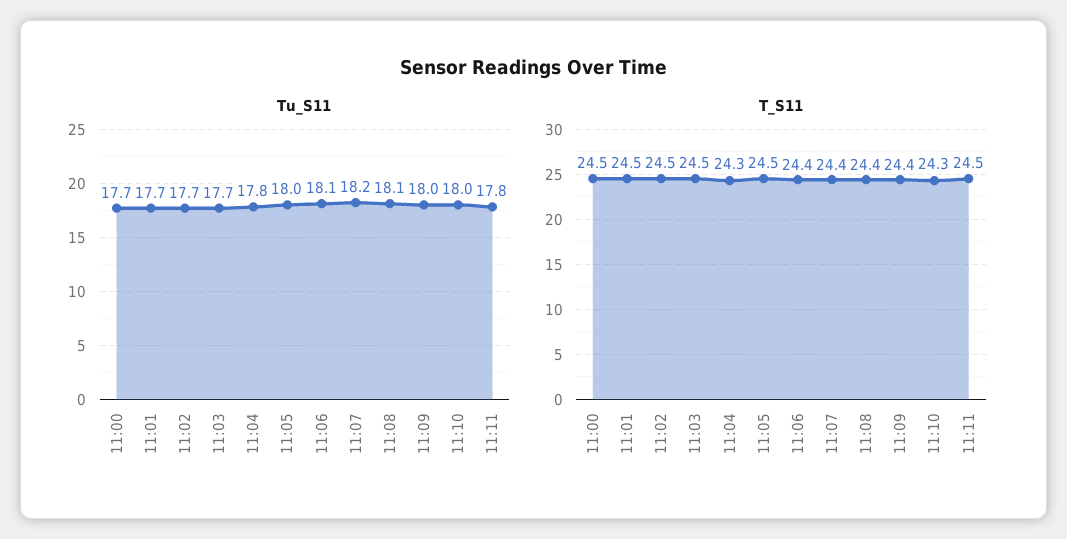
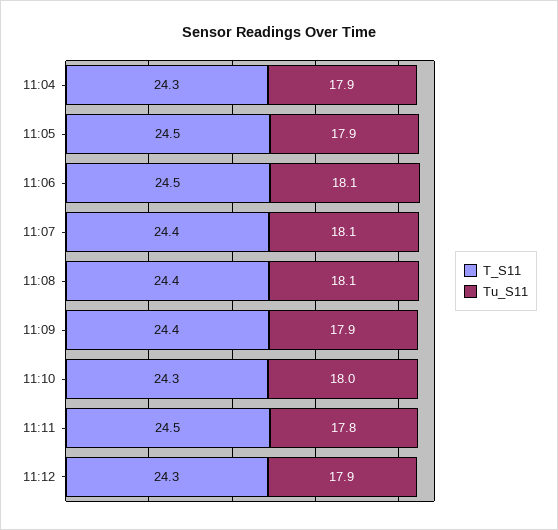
Tu_S11, 11:00: 17.7 -> none
Tu_S11, 11:01: 17.7 -> none
Tu_S11, 11:02: 17.7 -> none
Tu_S11, 11:03: 17.7 -> none
Tu_S11, 11:04: 17.8 -> 17.9
Tu_S11, 11:05: 18 -> 17.9
Tu_S11, 11:07: 18.2 -> 18.1
Tu_S11, 11:09: 18 -> 17.9
T_S11, 11:00: 24.5 -> none
T_S11, 11:01: 24.5 -> none
T_S11, 11:02: 24.5 -> none
T_S11, 11:03: 24.5 -> none
T_S11, 11:06: 24.4 -> 24.5
T_S11, 11:12: none -> 24.3
Tu_S11, 11:12: none -> 17.9

